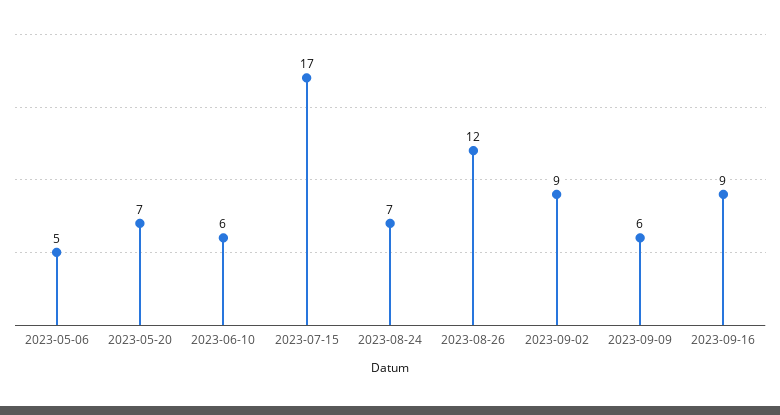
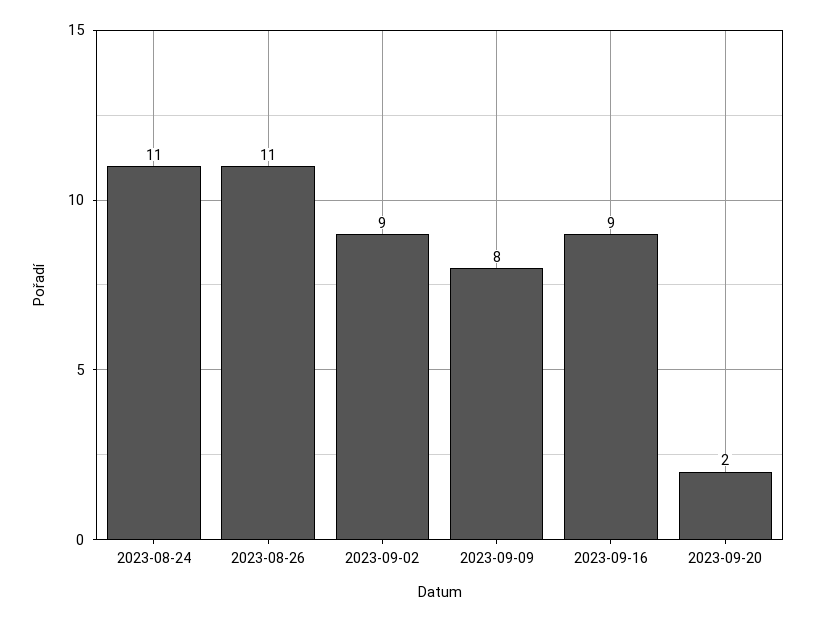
2023-05-06: 5 -> none
2023-05-20: 7 -> none
2023-06-10: 6 -> none
2023-07-15: 17 -> none
2023-08-24: 7 -> 11
2023-08-26: 12 -> 11
2023-09-09: 6 -> 8
2023-09-20: none -> 2

